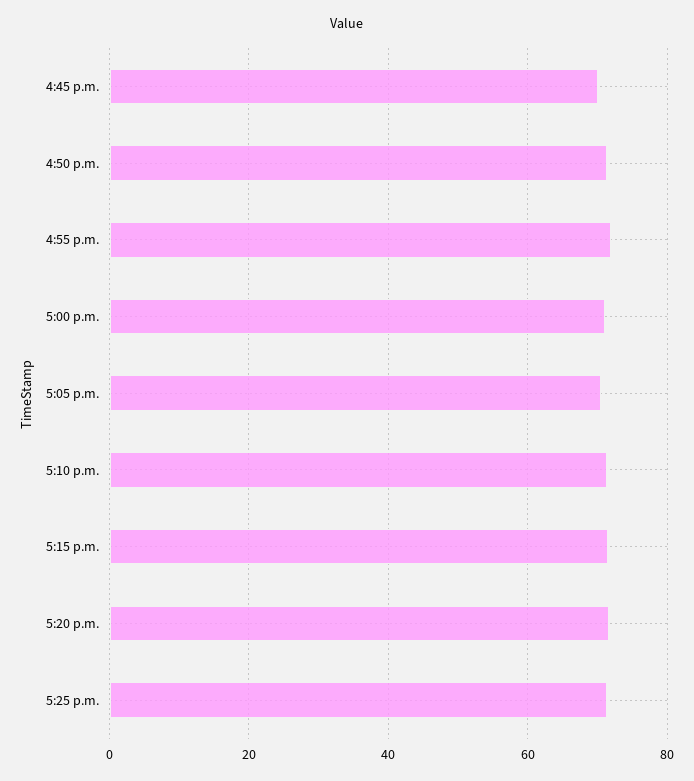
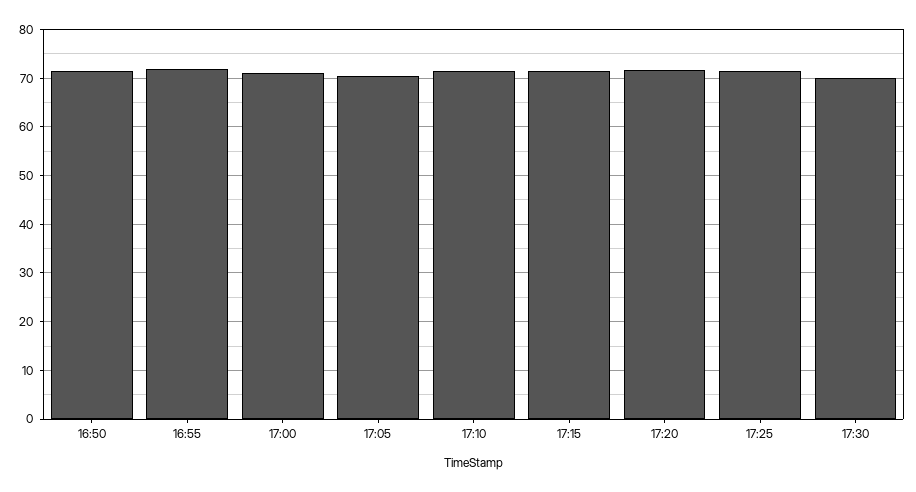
4:45 p.m.: 70 -> none
17:30: none -> 70

